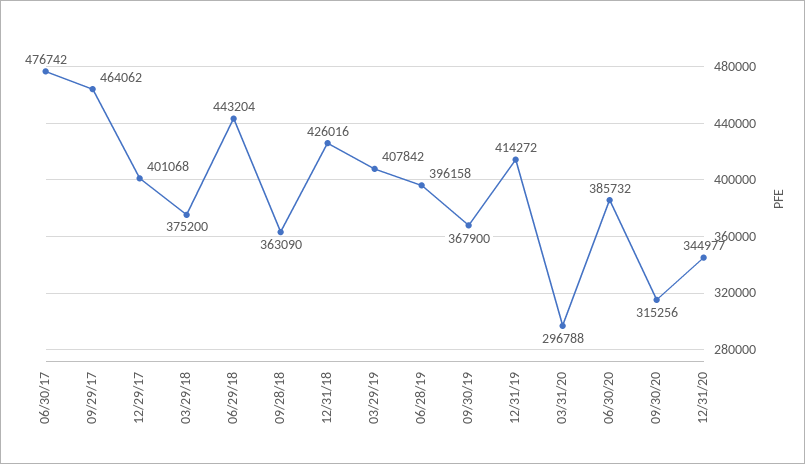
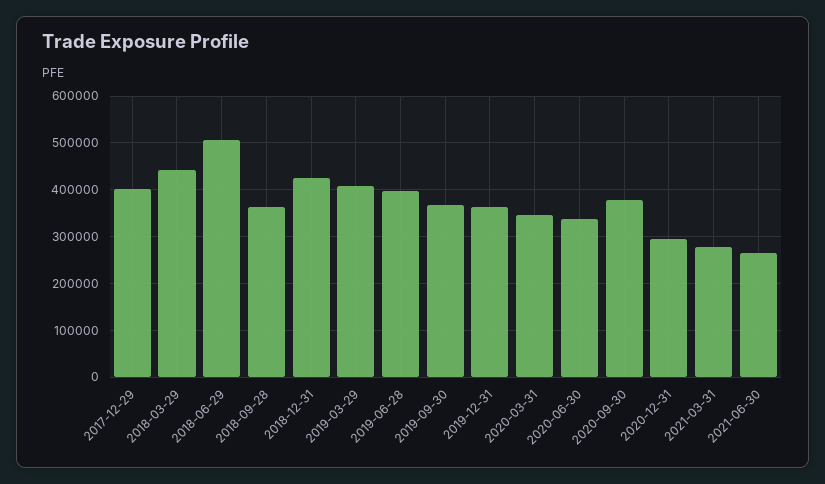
06/30/17: 476742 -> none
09/29/17: 464062 -> none
03/29/18: 375200 -> 440000
06/29/18: 443204 -> 500000
12/31/19: 414272 -> 360000
03/31/20: 296788 -> 340000
06/30/20: 385732 -> 340000
09/30/20: 315256 -> 380000
12/31/20: 344977 -> 300000
2021-03-31: none -> 280000
2021-06-30: none -> 260000

